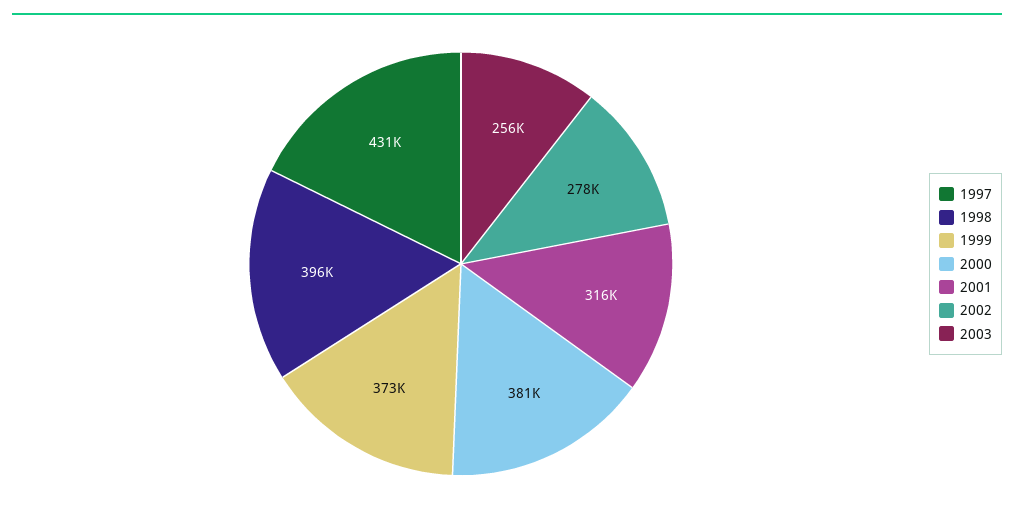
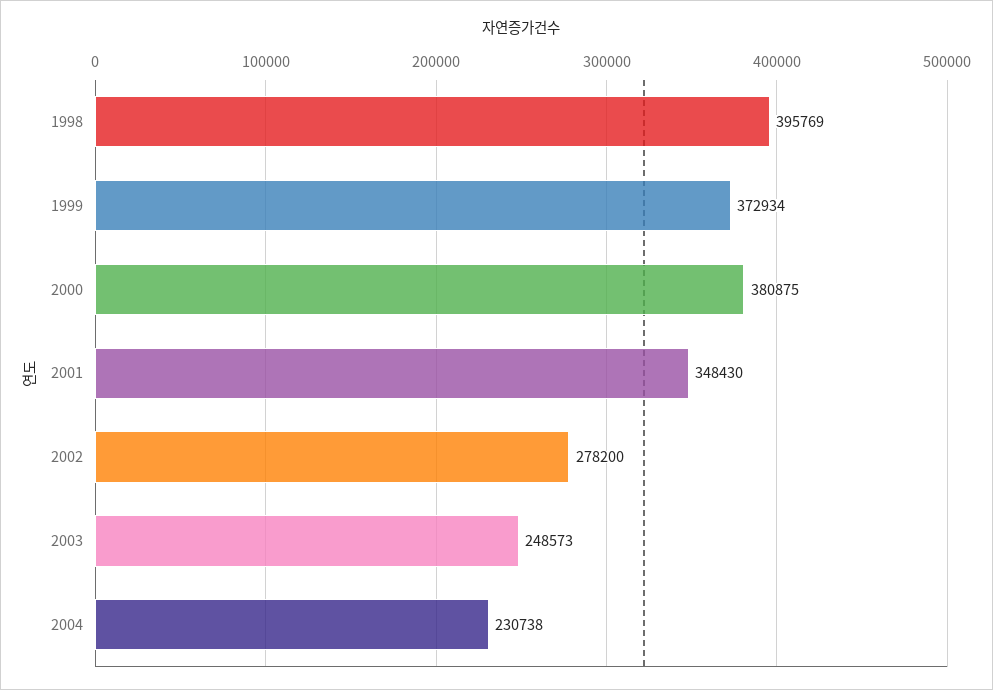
1997: 431000 -> none
2001: 316000 -> 348430
2003: 256000 -> 248573
2004: none -> 230738

